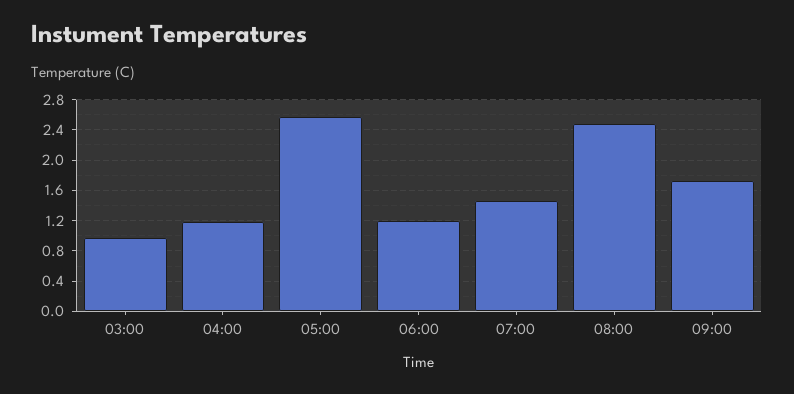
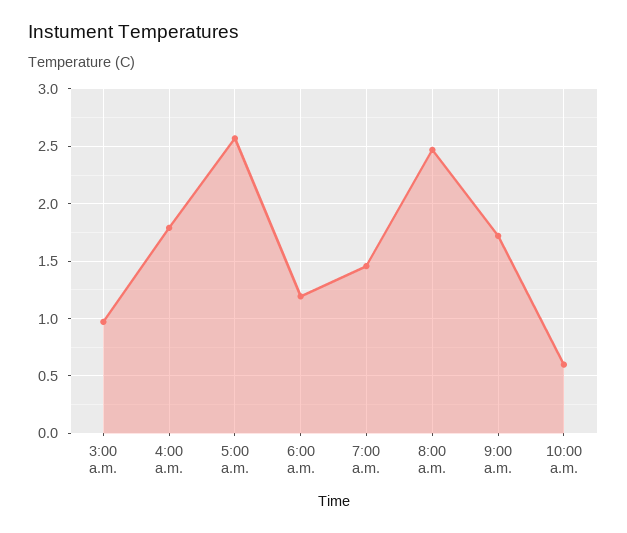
04:00: 1.2 -> 1.8
10:00 a.m.: none -> 0.6

